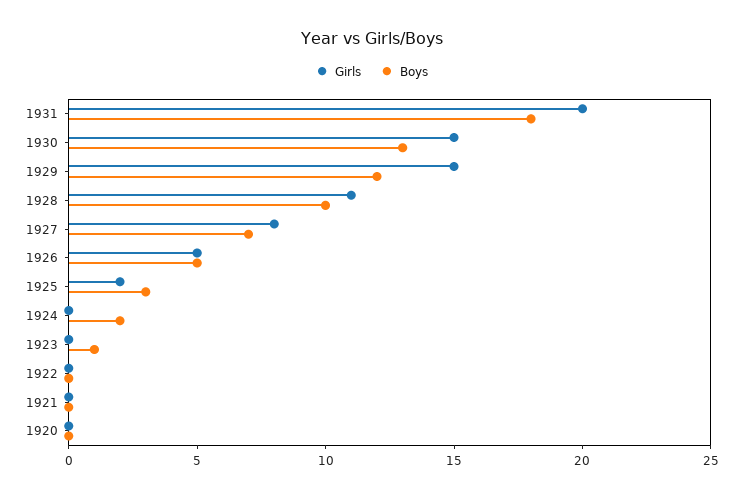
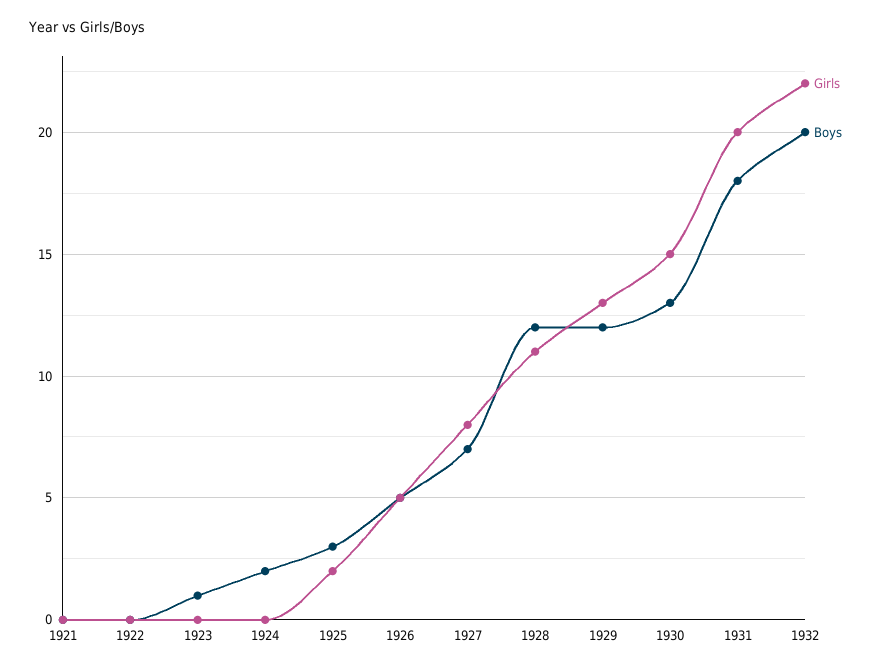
Girls, 1929: 15 -> 13
Boys, 1928: 10 -> 12
Girls, 1920: 0 -> none
Boys, 1920: 0 -> none
Girls, 1932: none -> 22
Boys, 1932: none -> 20

